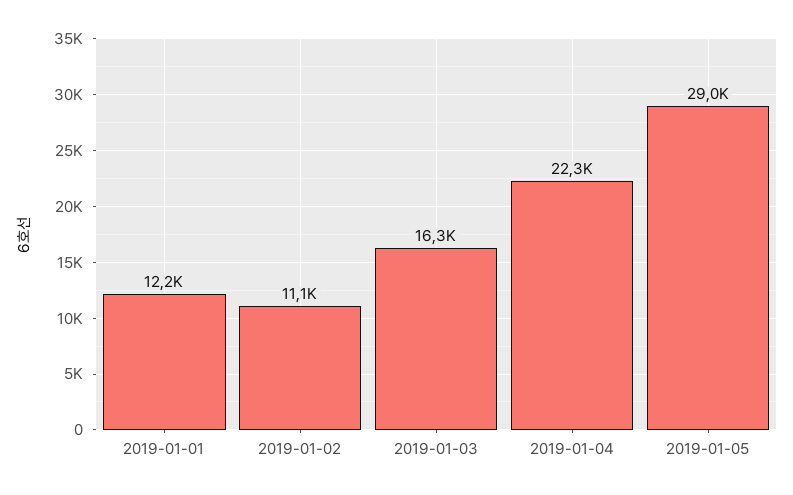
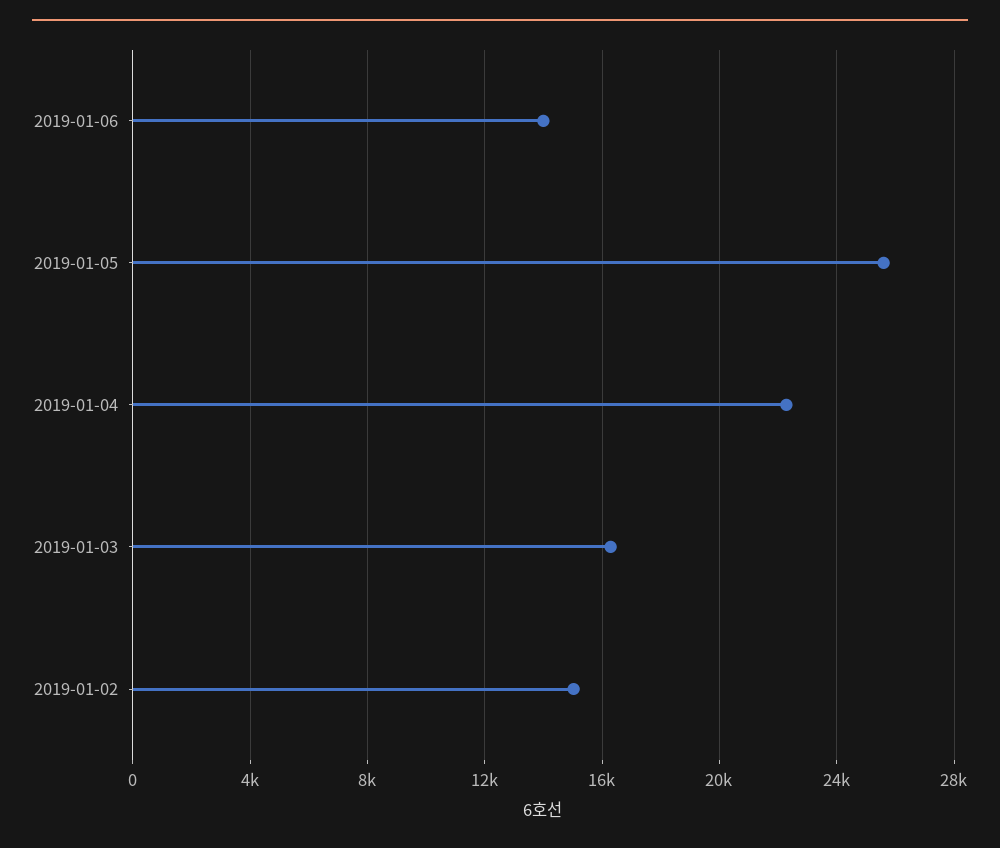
2019-01-01: 12200 -> none
2019-01-02: 11100 -> 15000
2019-01-05: 29000 -> 25500
2019-01-06: none -> 14000

